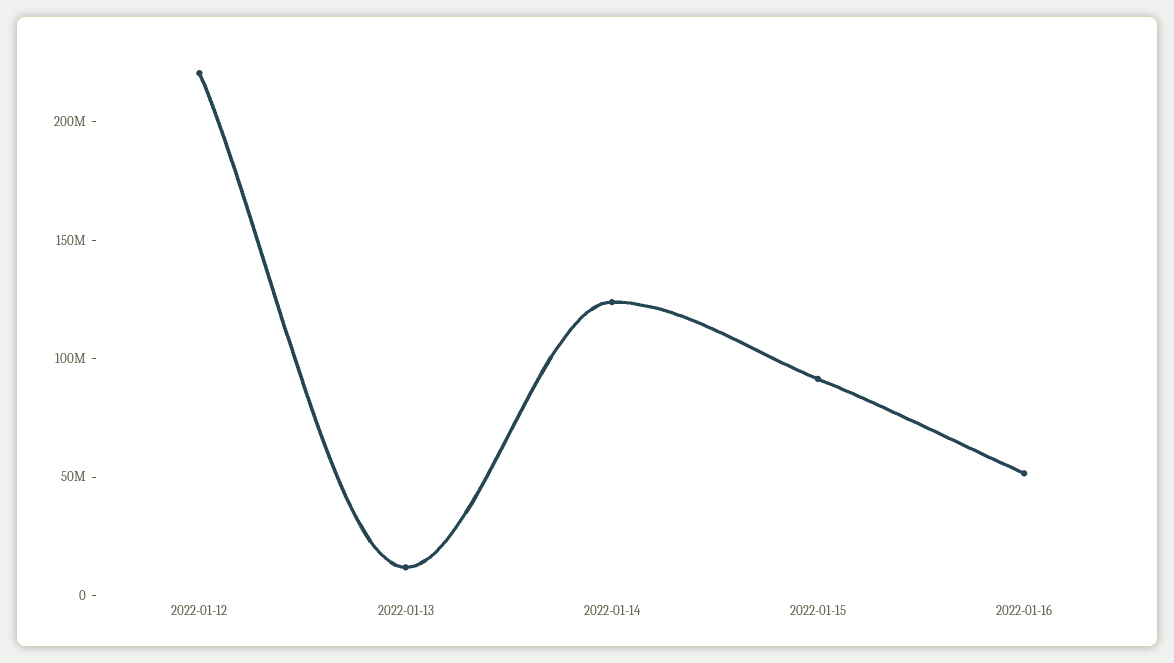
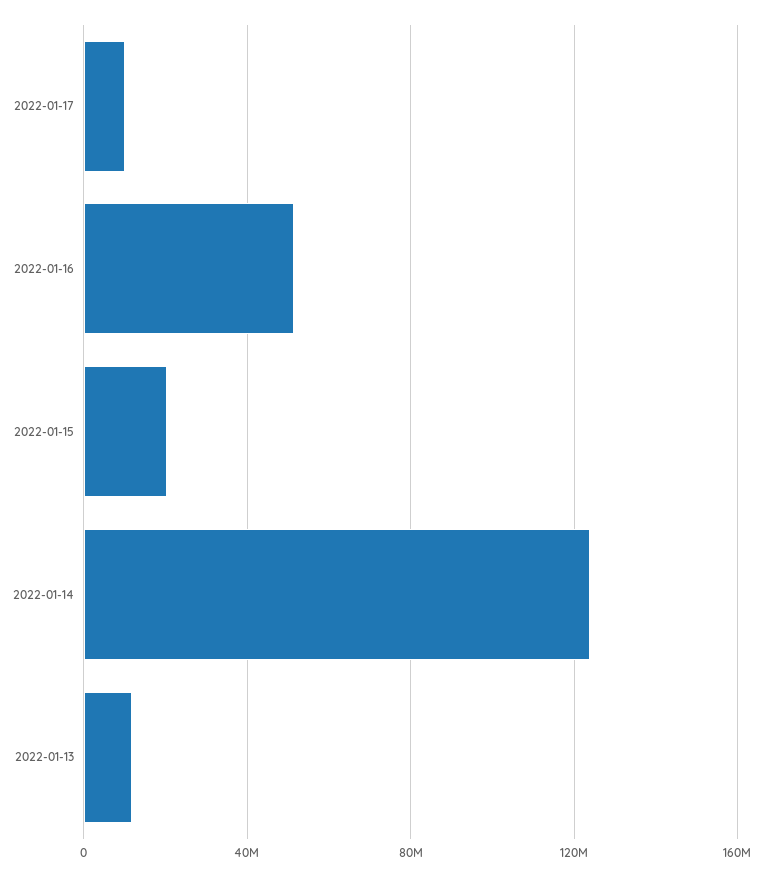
2022-01-12: 220000000 -> none
2022-01-15: 90000000 -> 20000000
2022-01-17: none -> 10000000

